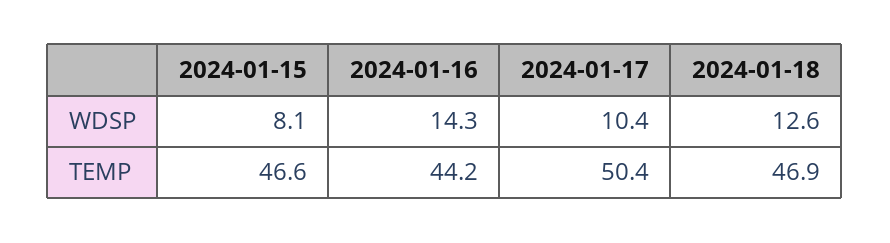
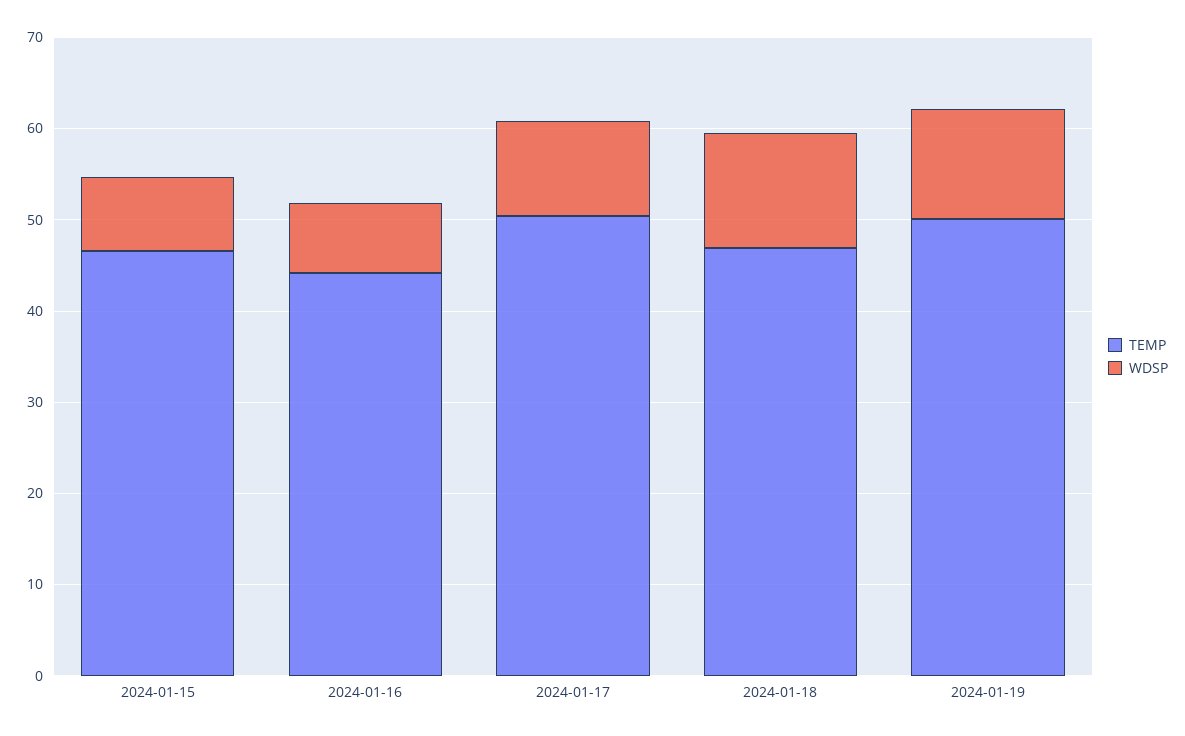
WDSP, 2024-01-16: 14.3 -> 8
TEMP, 2024-01-19: none -> 50
WDSP, 2024-01-19: none -> 12

